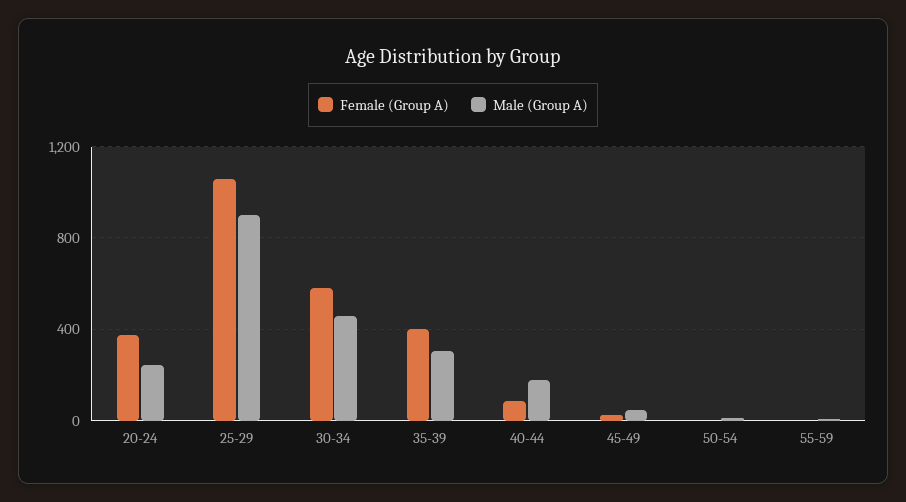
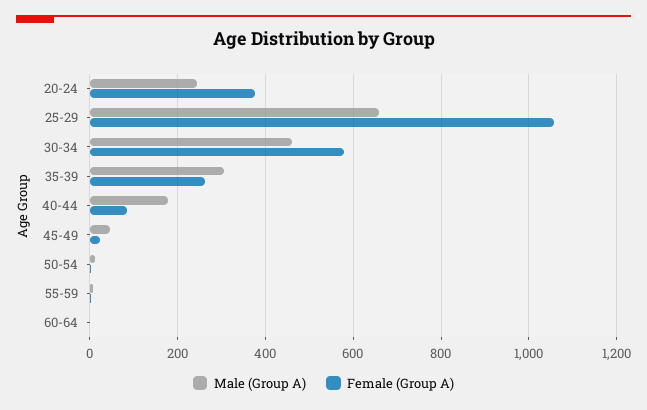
Male (Group A), 25-29: 900 -> 660
Female (Group A), 35-39: 400 -> 260
Male (Group A), 60-64: none -> 0
Female (Group A), 60-64: none -> 0

